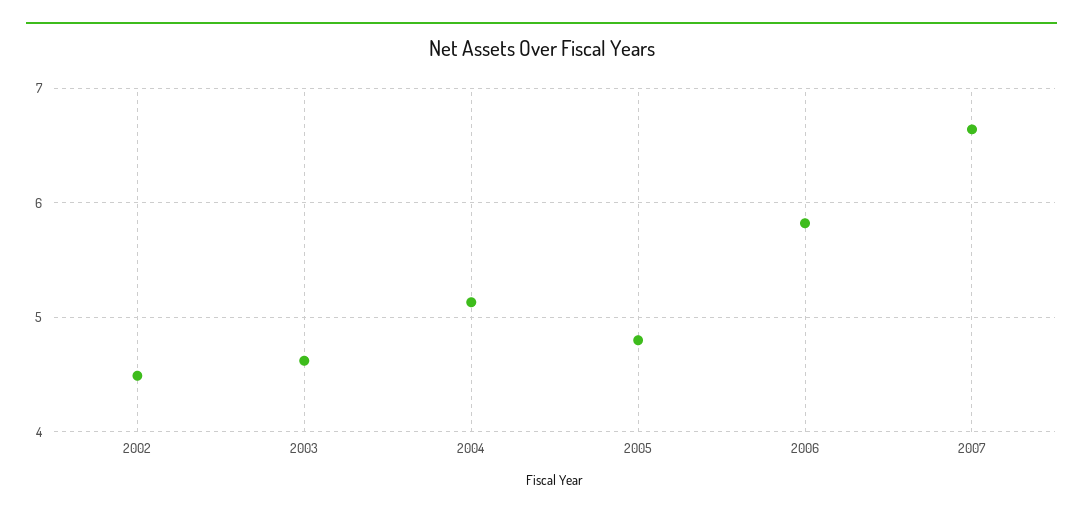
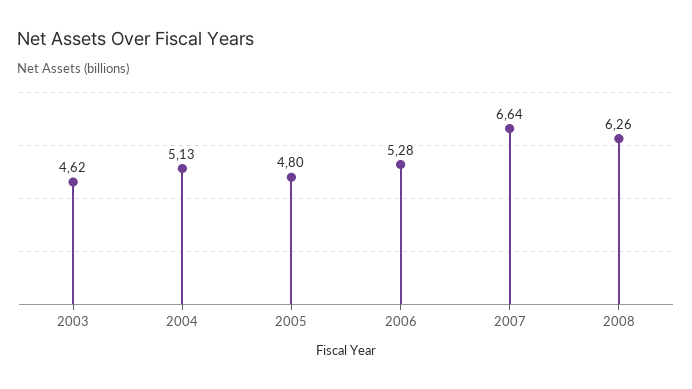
2002: 4.5 -> none
2006: 5.8 -> 5.28
2008: none -> 6.26

